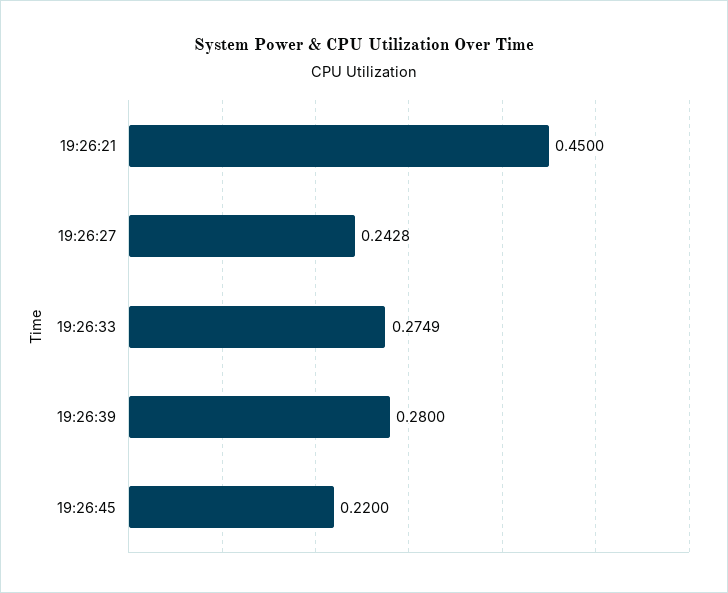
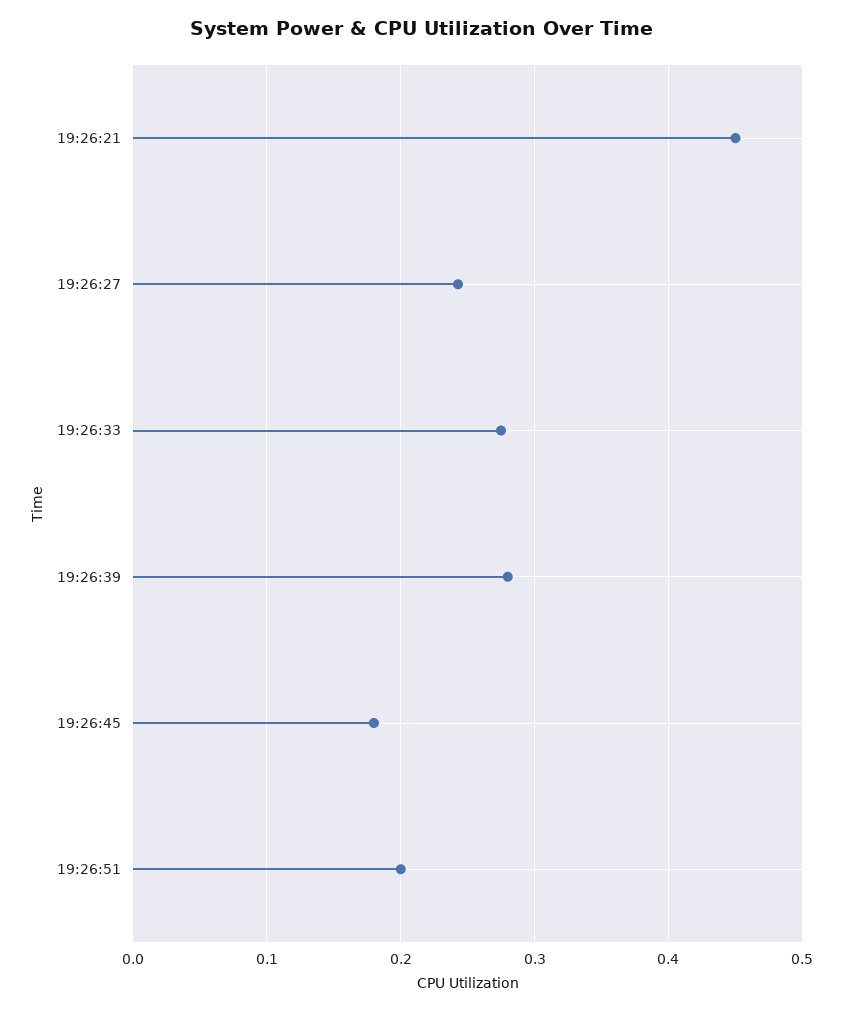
19:26:45: 0.22 -> 0.18
19:26:51: none -> 0.2

